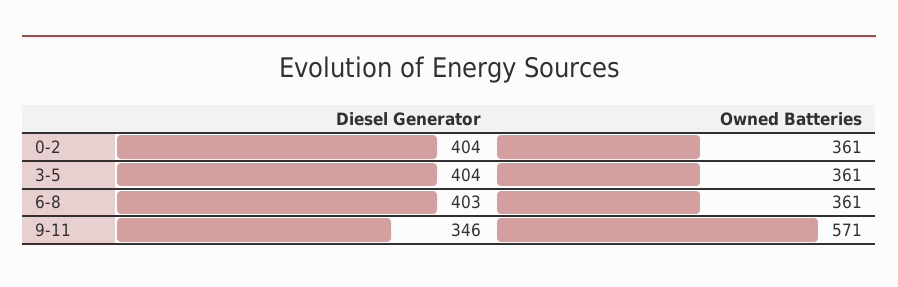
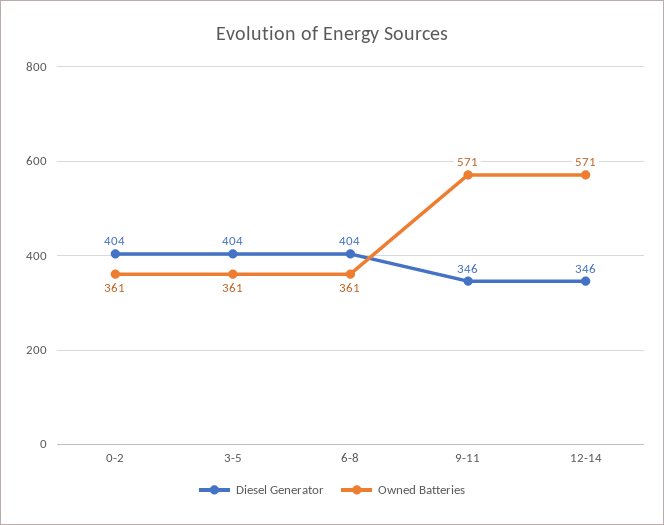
Diesel Generator, 6-8: 403 -> 404
Diesel Generator, 12-14: none -> 346
Owned Batteries, 12-14: none -> 571

